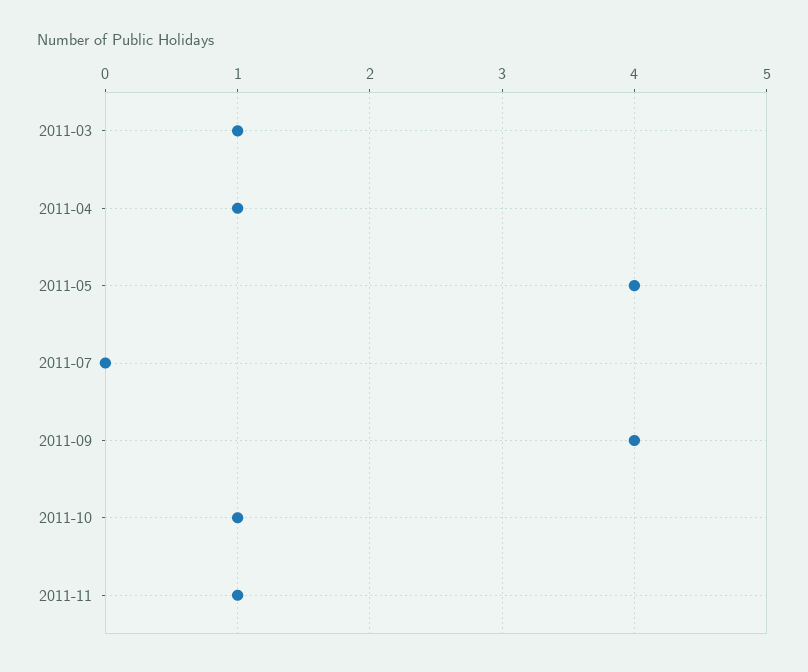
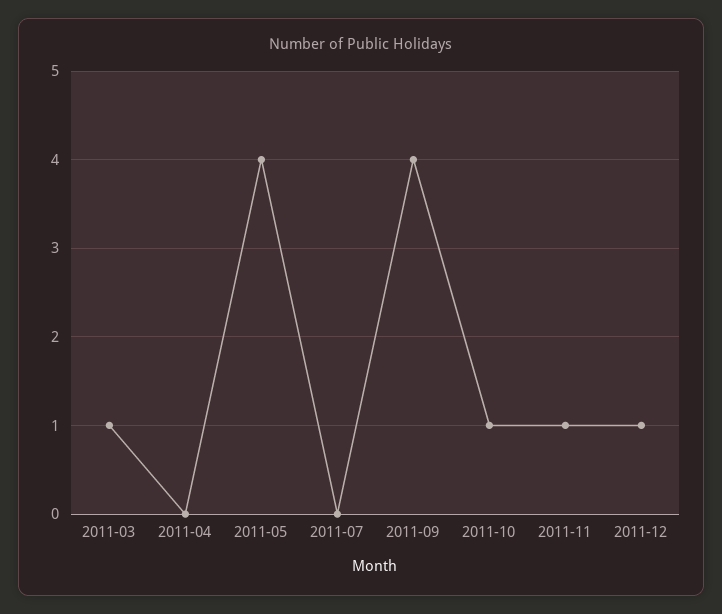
2011-04: 1 -> 0
2011-12: none -> 1

